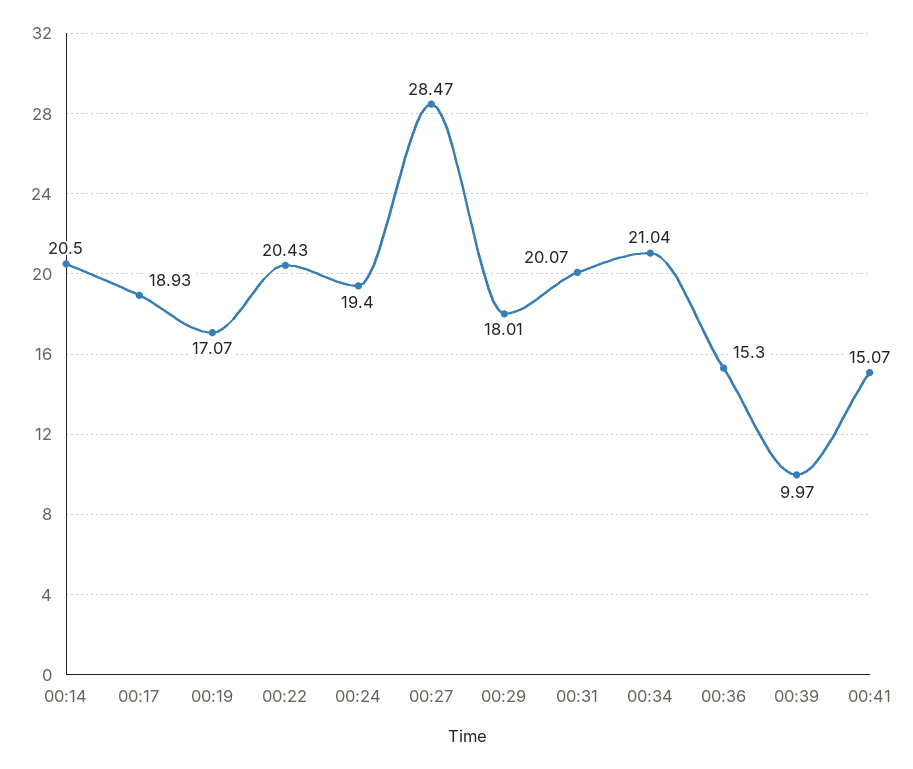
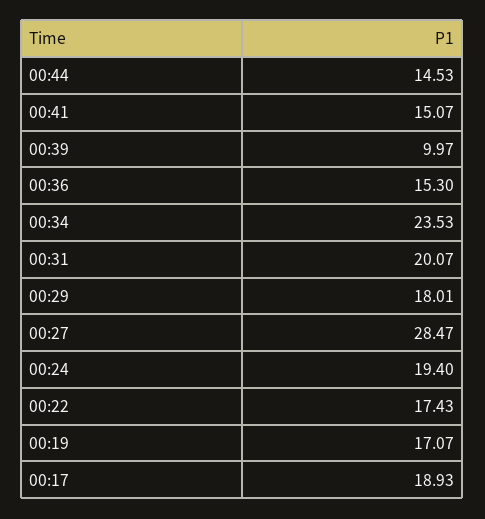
00:14: 20.5 -> none
00:22: 20.43 -> 17.43
00:34: 21.04 -> 23.53
00:44: none -> 14.53

